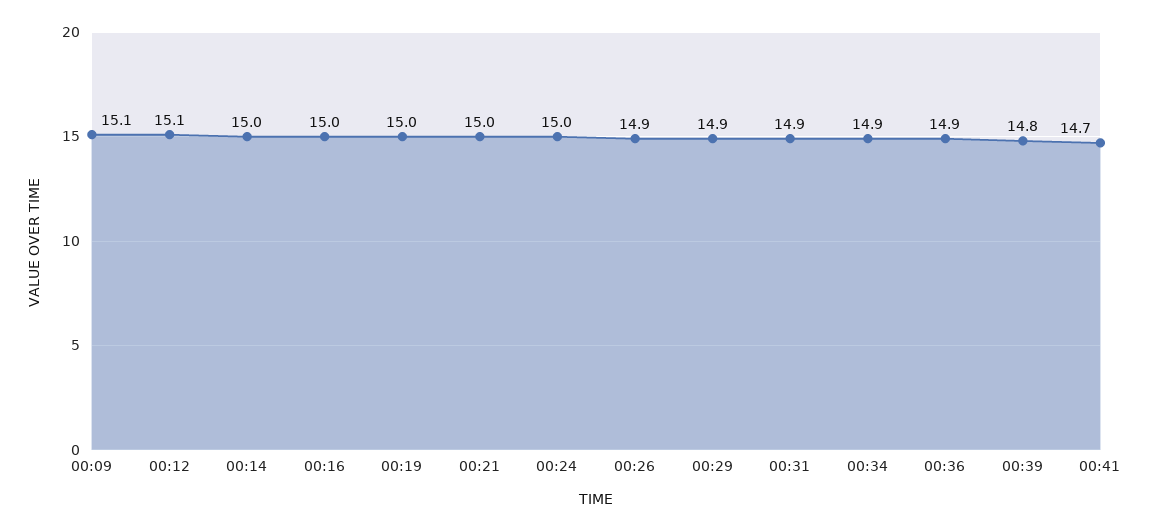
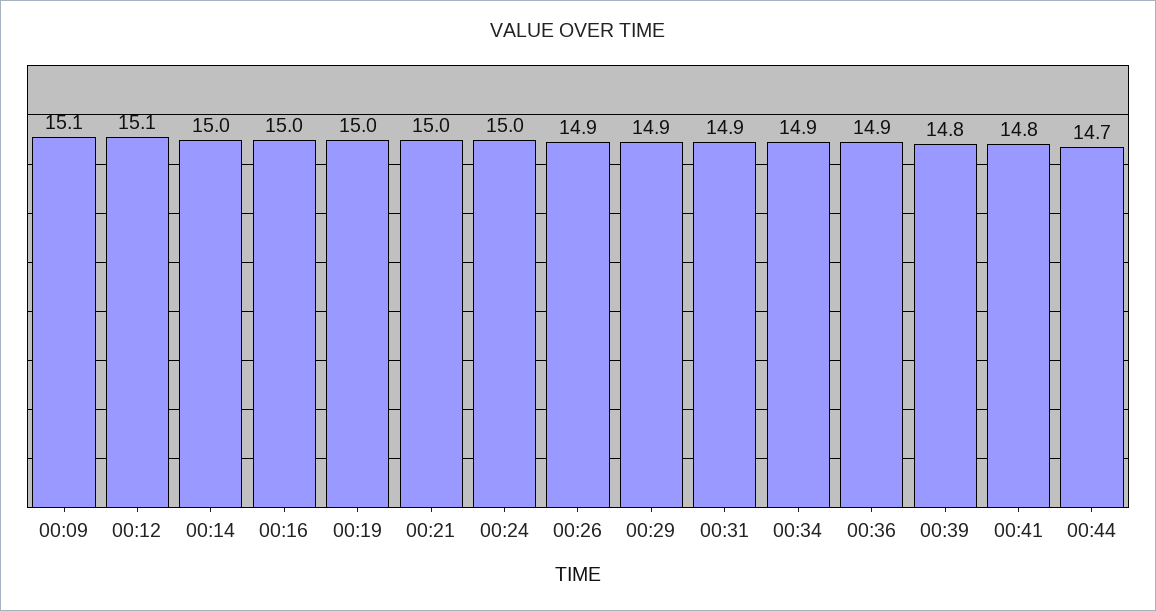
00:41: 14.7 -> 14.8
00:44: none -> 14.7

